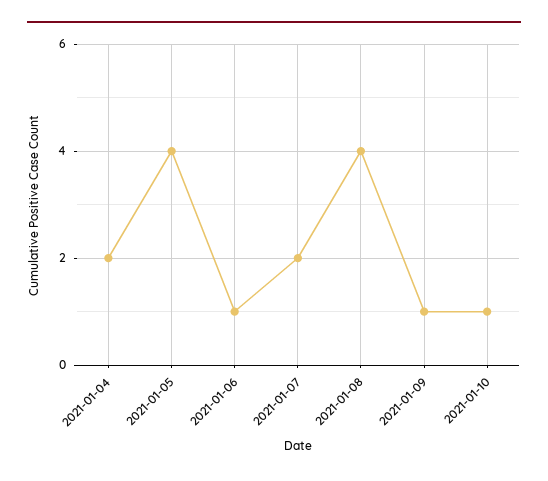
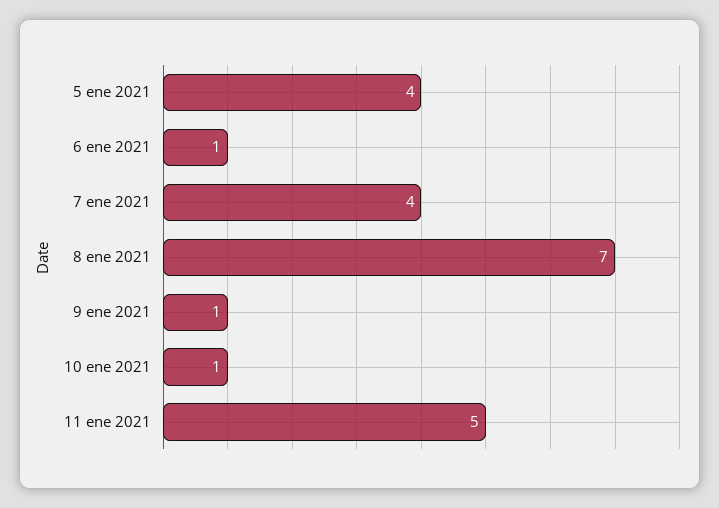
2021-01-04: 2 -> none
2021-01-07: 2 -> 4
2021-01-08: 4 -> 7
11 ene 2021: none -> 5

